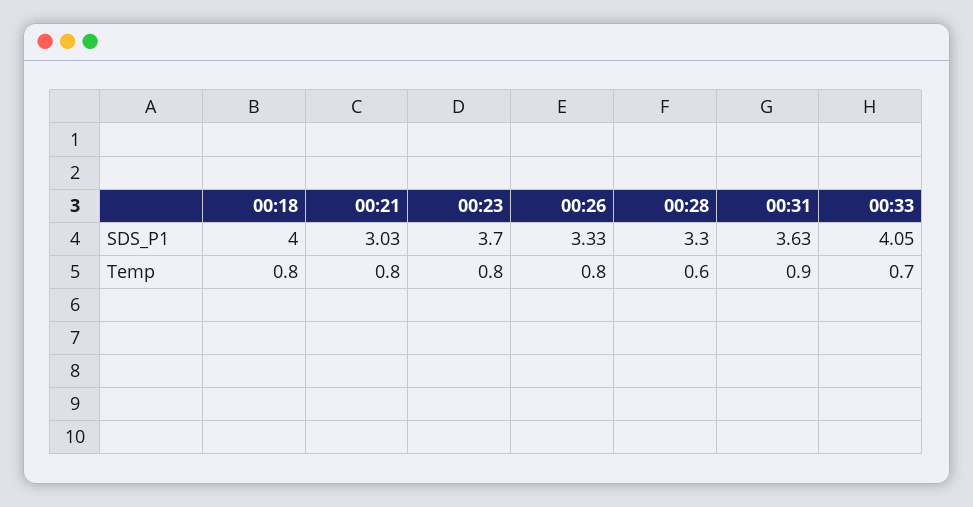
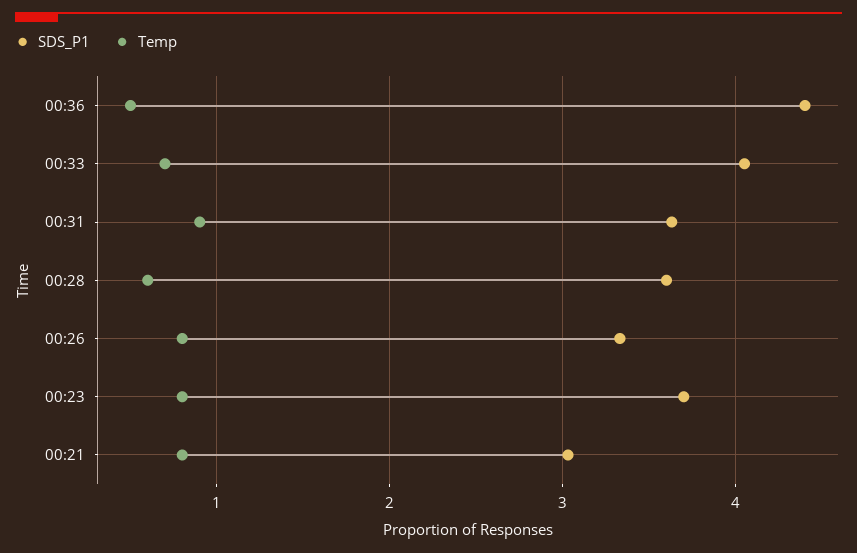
SDS_P1, 00:18: 4 -> none
SDS_P1, 00:28: 3.3 -> 3.6
Temp, 00:18: 0.8 -> none
SDS_P1, 00:36: none -> 4.4
Temp, 00:36: none -> 0.5

